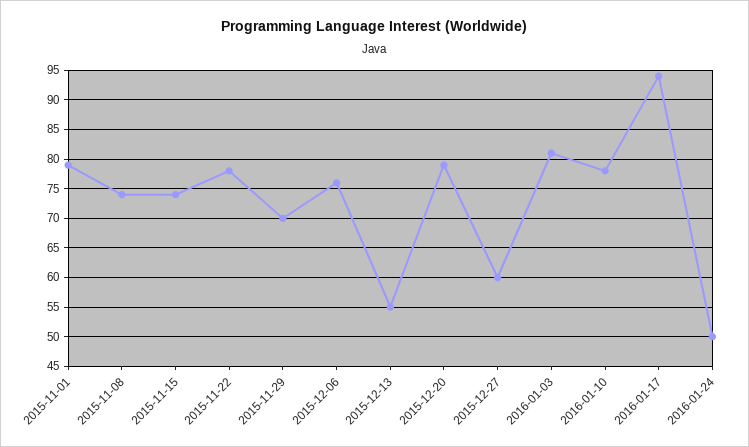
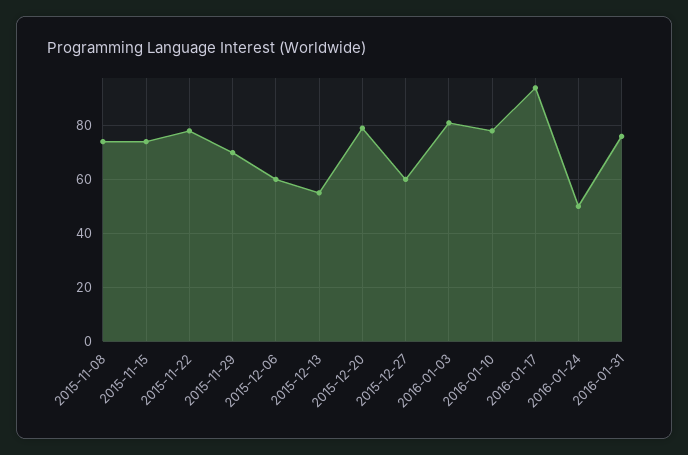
2015-11-01: 80 -> none
2015-12-06: 75 -> 60
2016-01-31: none -> 75

